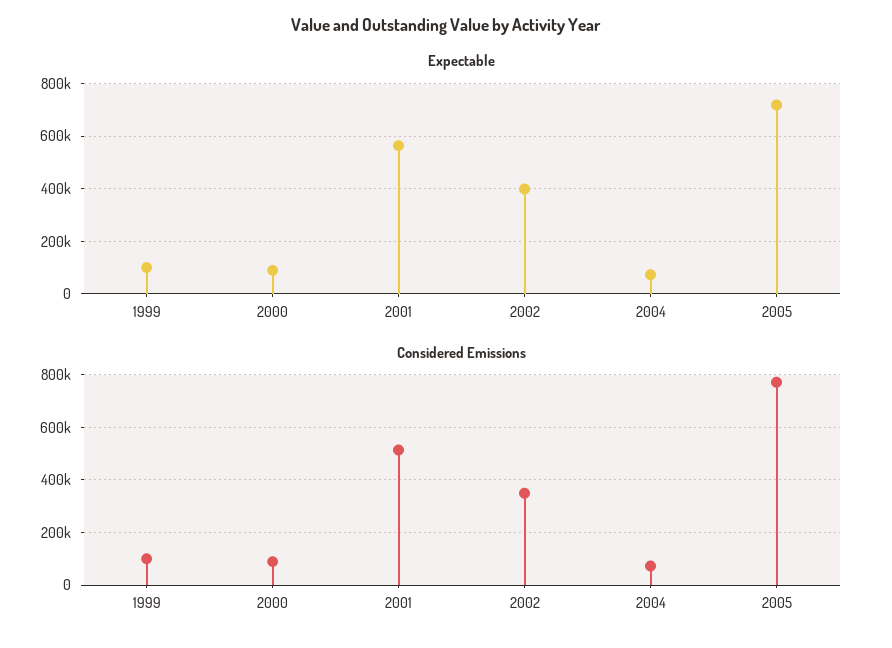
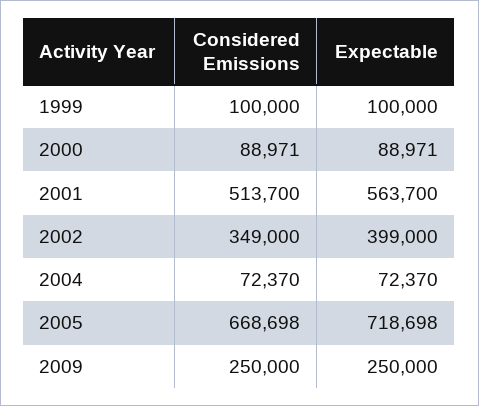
Considered Emissions, 2005: 775000 -> 668698
Considered Emissions, 2009: none -> 250000
Expectable, 2009: none -> 250000

